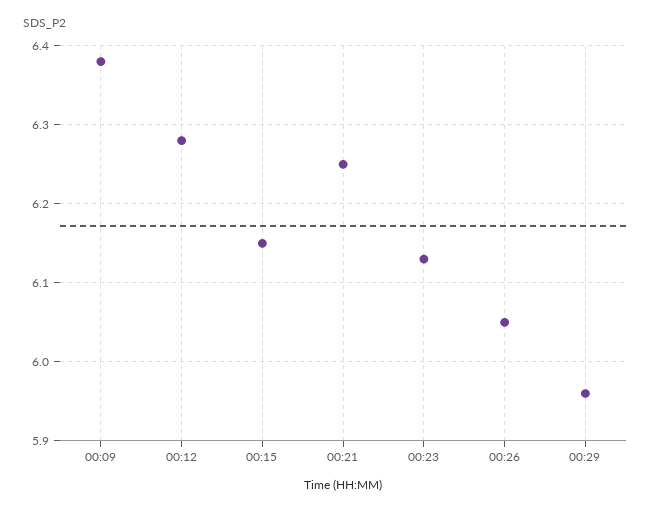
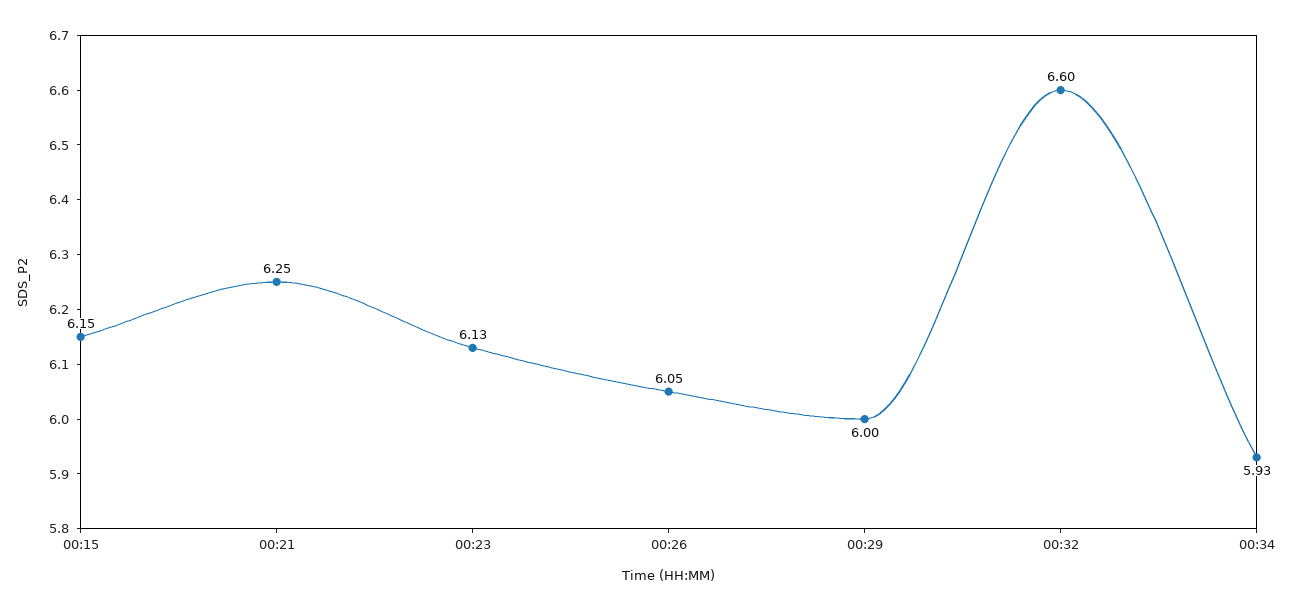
00:09: 6.38 -> none
00:12: 6.28 -> none
00:29: 5.96 -> 6
00:32: none -> 6.6
00:34: none -> 5.93

